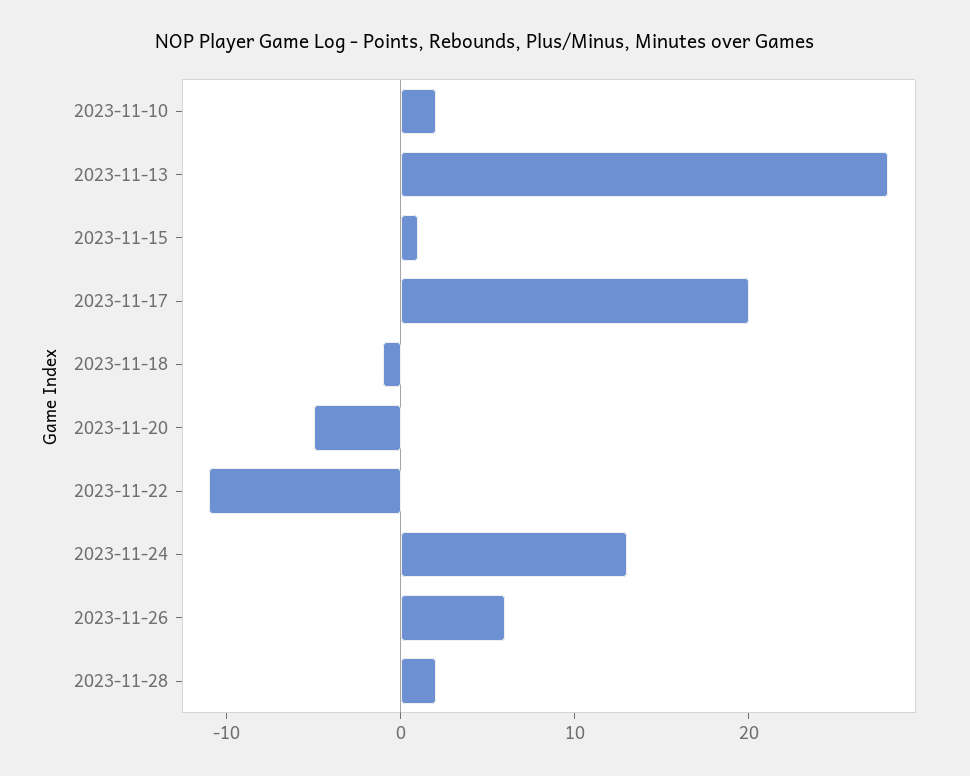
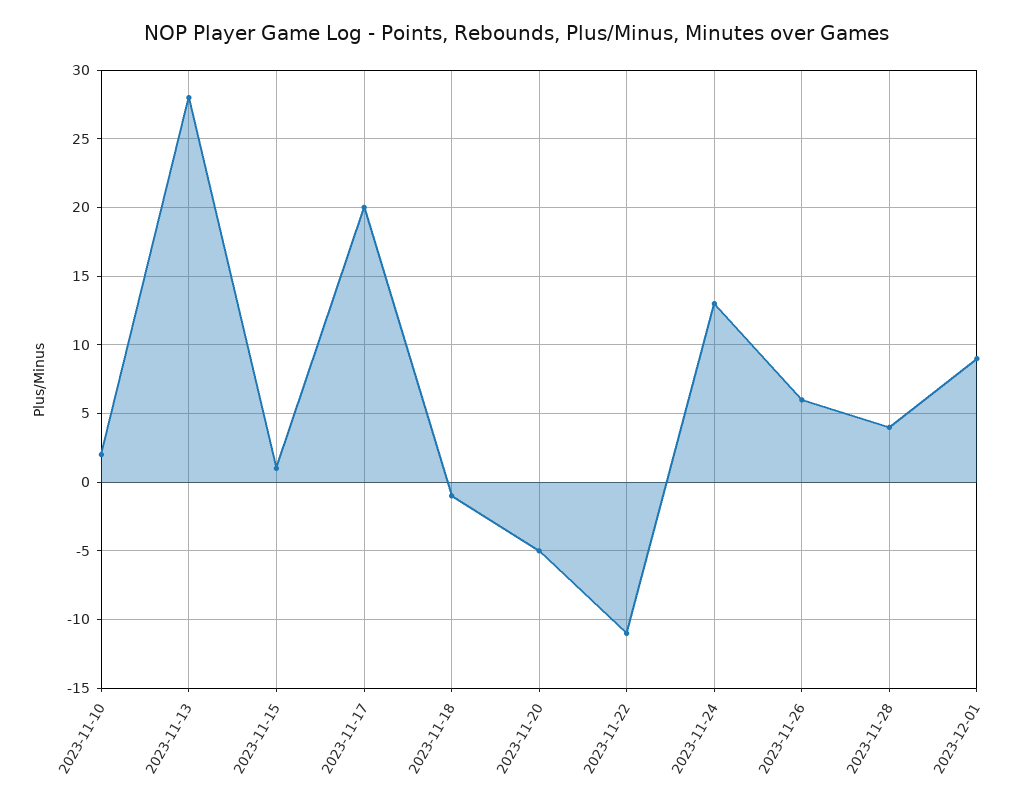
2023-11-28: 2 -> 4
2023-12-01: none -> 9

